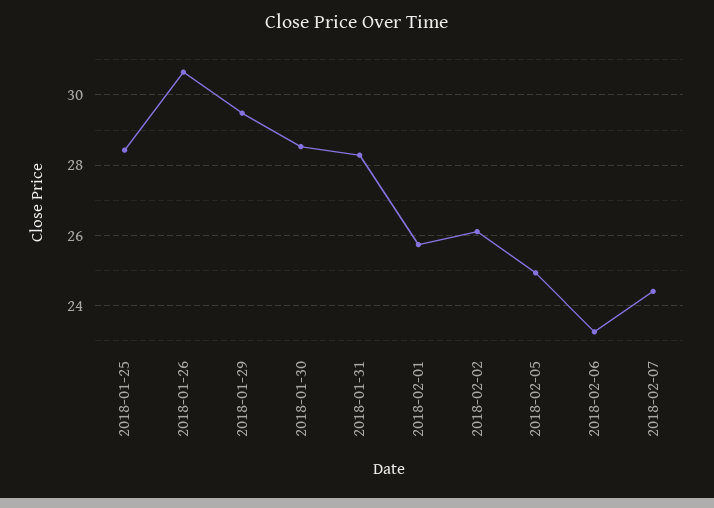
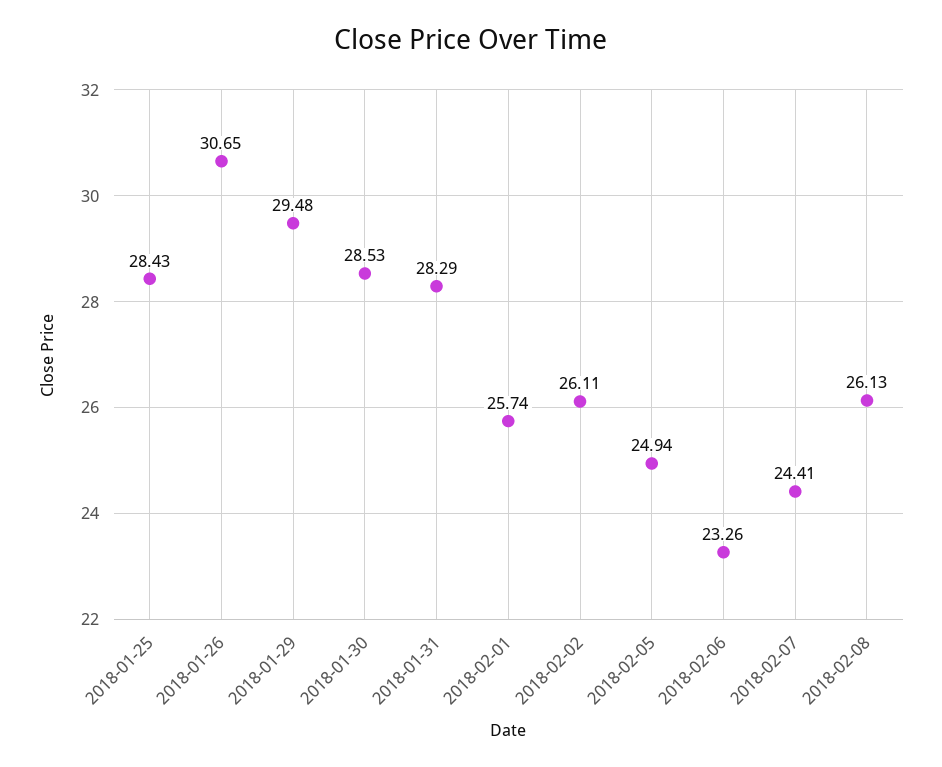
2018-02-08: none -> 26.13

